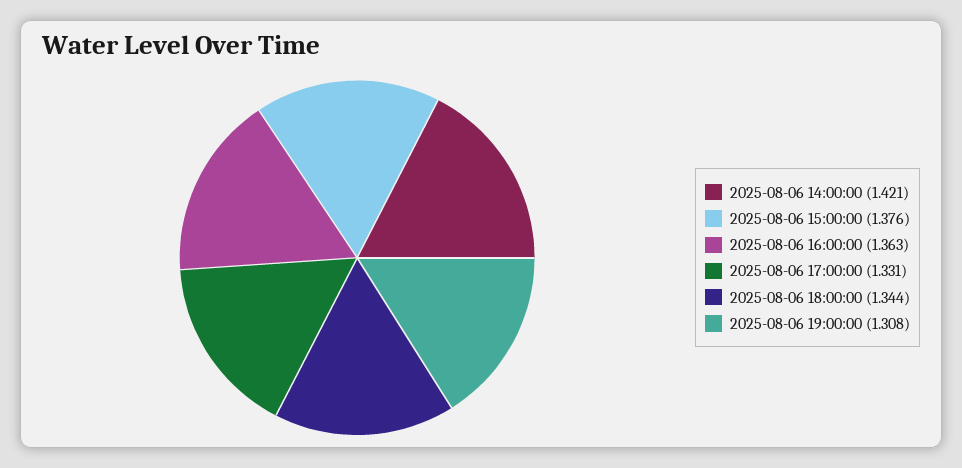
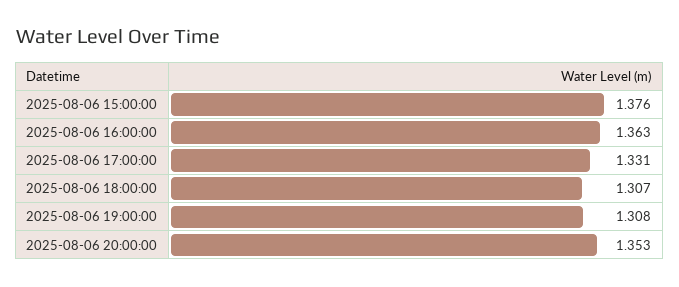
2025-08-06 14:00:00: 1.421 -> none
2025-08-06 18:00:00: 1.344 -> 1.307
2025-08-06 20:00:00: none -> 1.353

